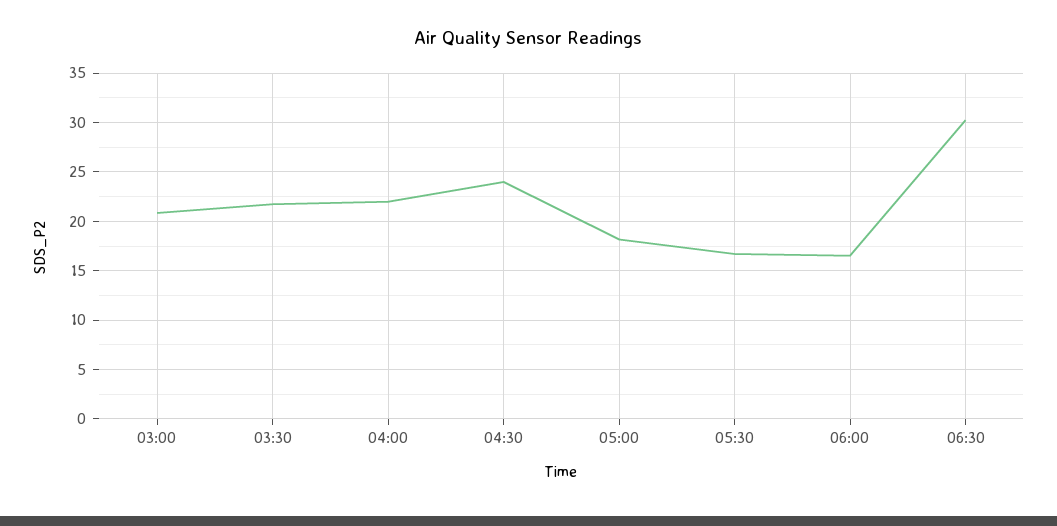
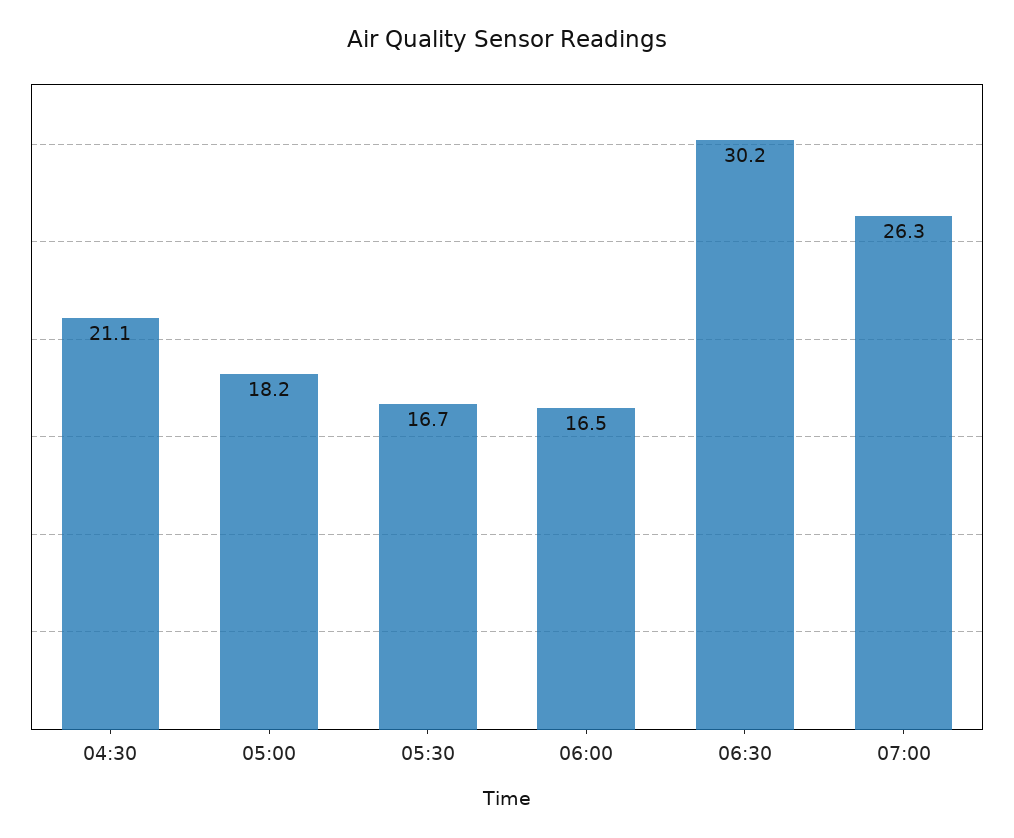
03:00: 21 -> none
03:30: 22 -> none
04:00: 22 -> none
04:30: 24 -> 21.1
07:00: none -> 26.3

